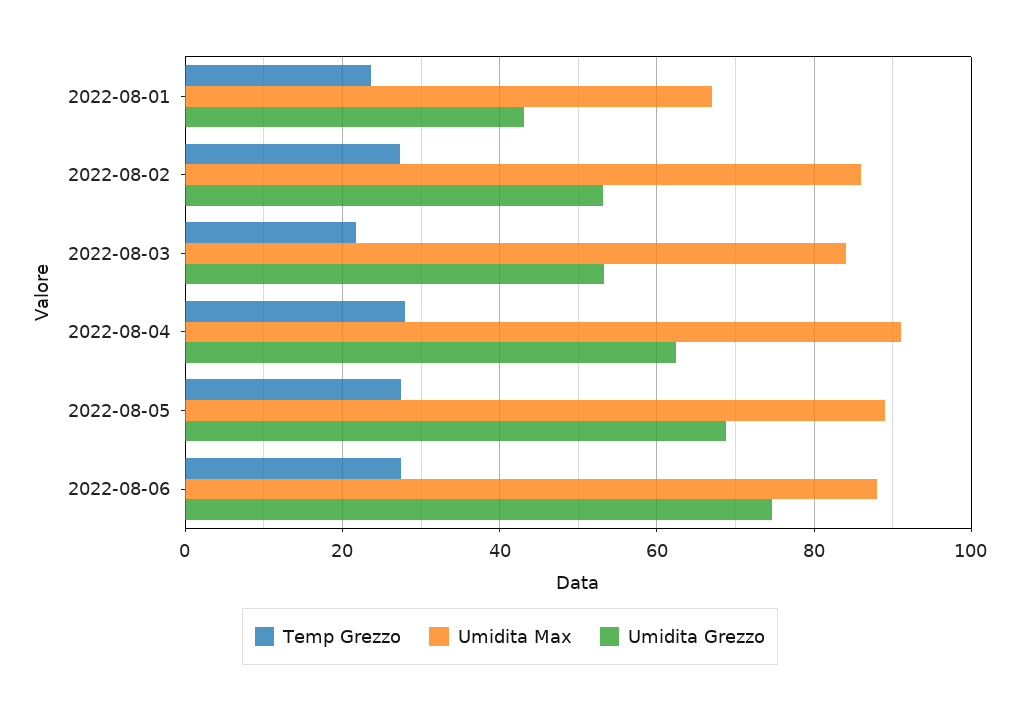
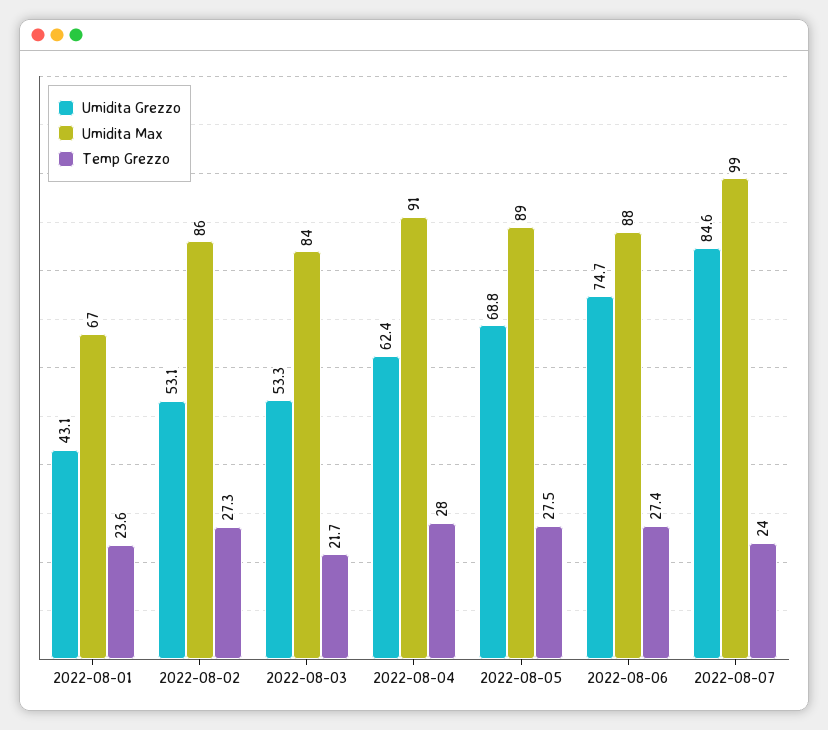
Umidita Grezzo, 2022-08-07: none -> 84.6
Umidita Max, 2022-08-07: none -> 99
Temp Grezzo, 2022-08-07: none -> 24

